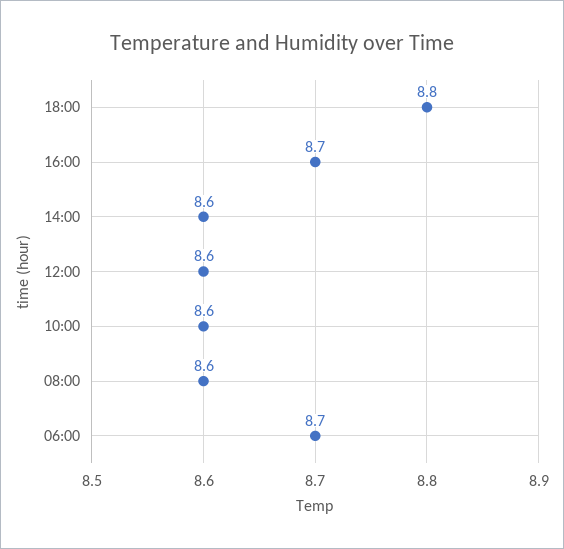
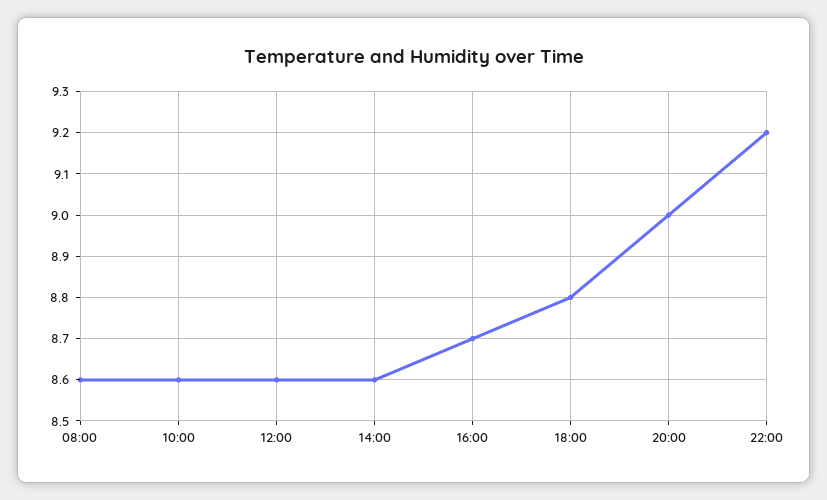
06:00: 8.7 -> none
20:00: none -> 9
22:00: none -> 9.2

